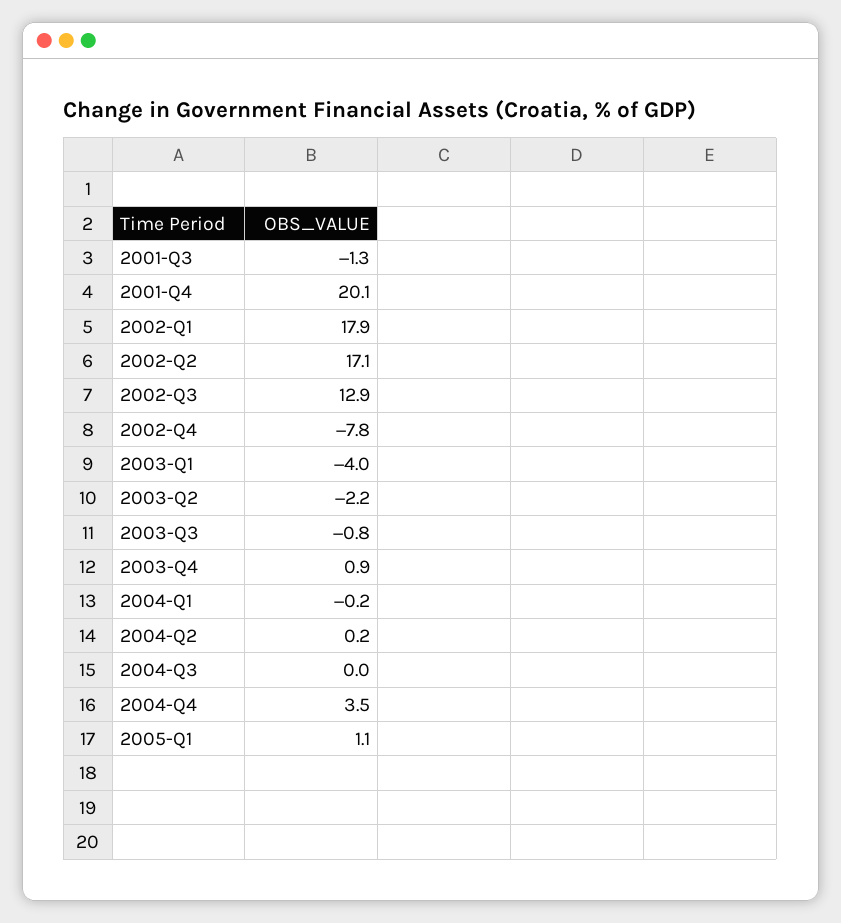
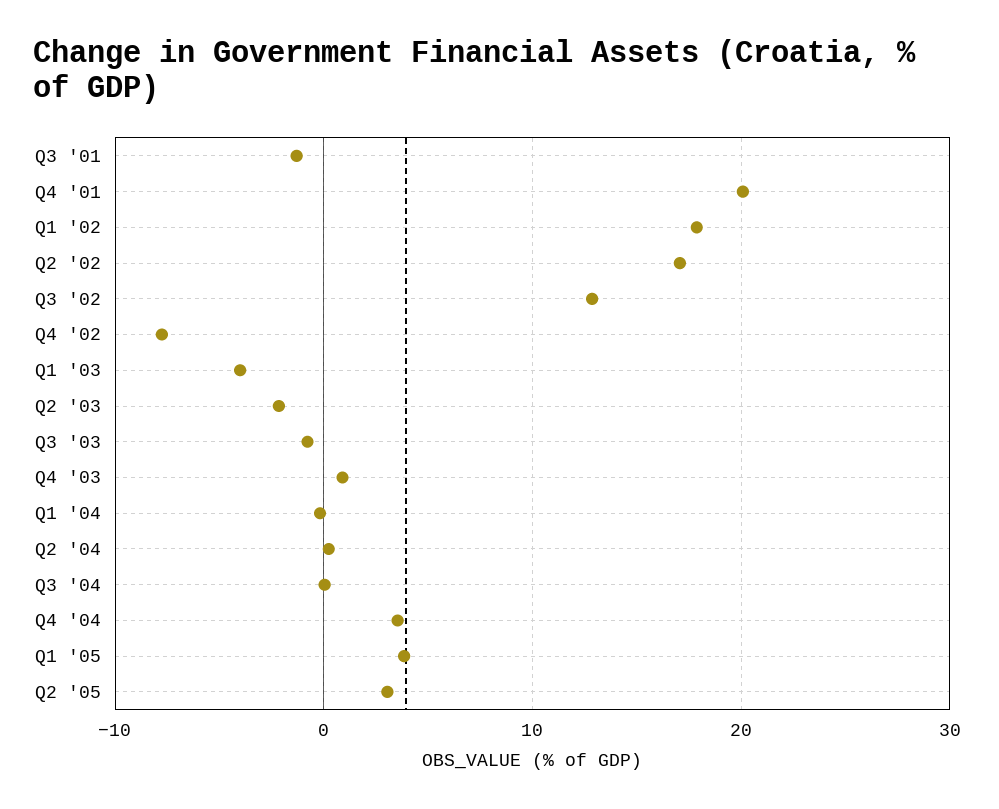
2005-Q1: 1.1 -> 4
Q2 '05: none -> 3

